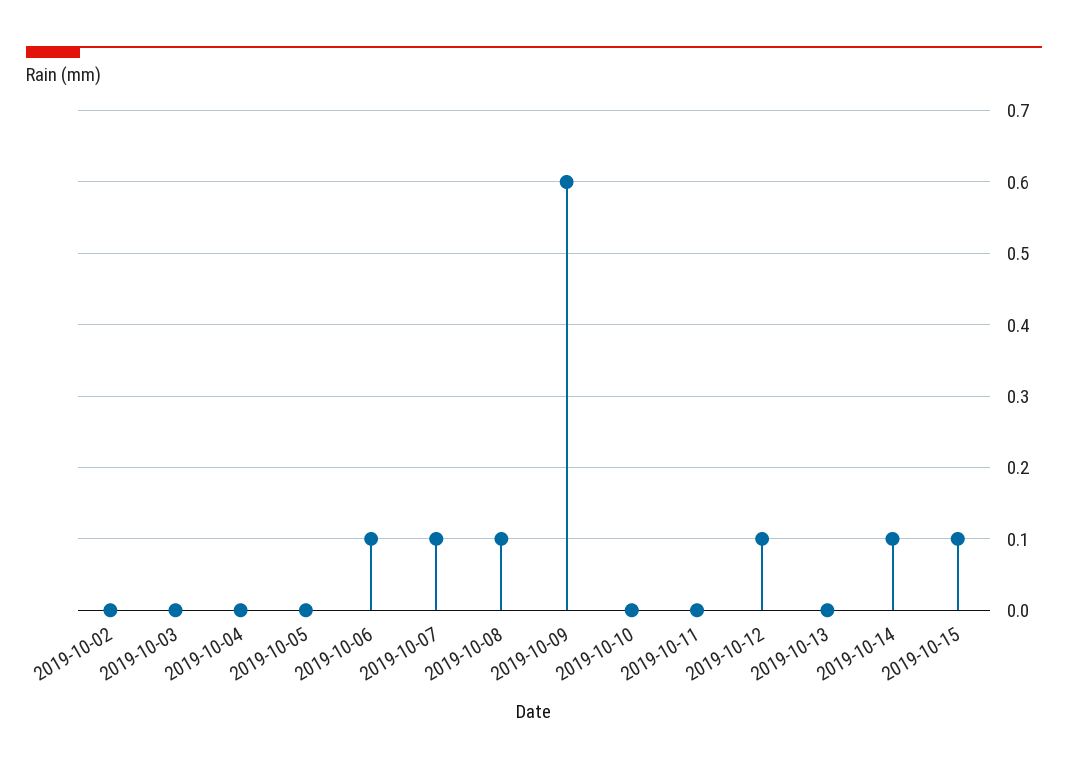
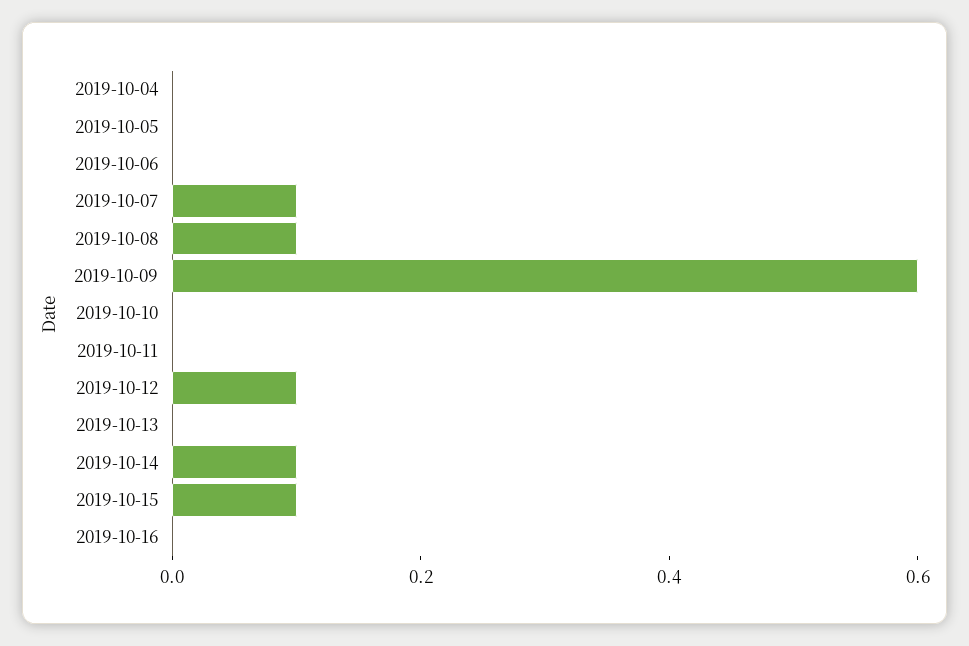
2019-10-02: 0 -> none
2019-10-03: 0 -> none
2019-10-06: 0.1 -> 0
2019-10-16: none -> 0

